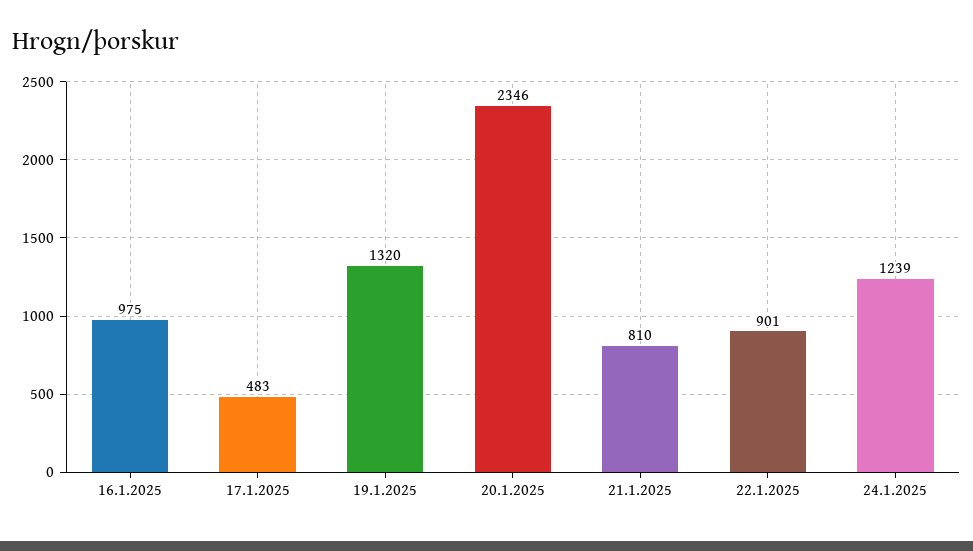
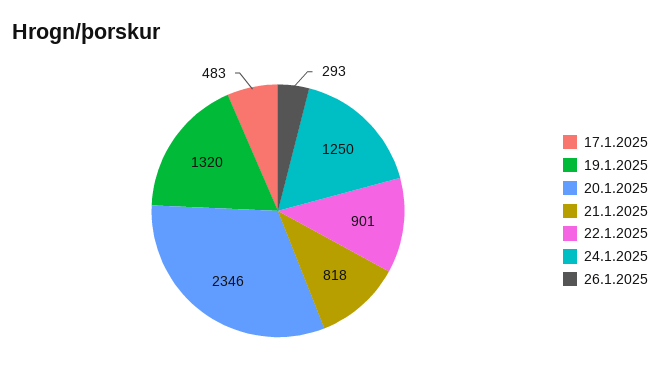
16.1.2025: 975 -> none
21.1.2025: 810 -> 818
24.1.2025: 1239 -> 1250
26.1.2025: none -> 293

